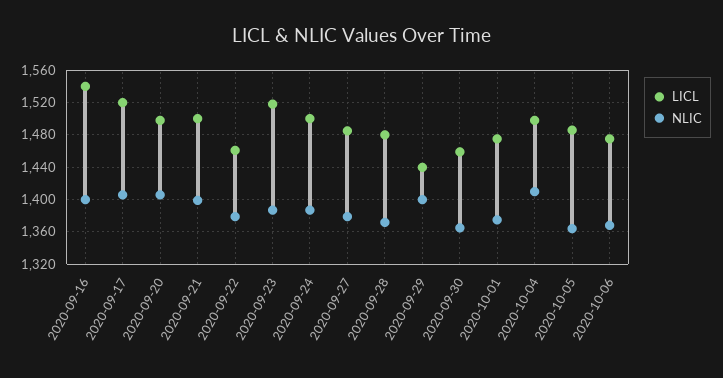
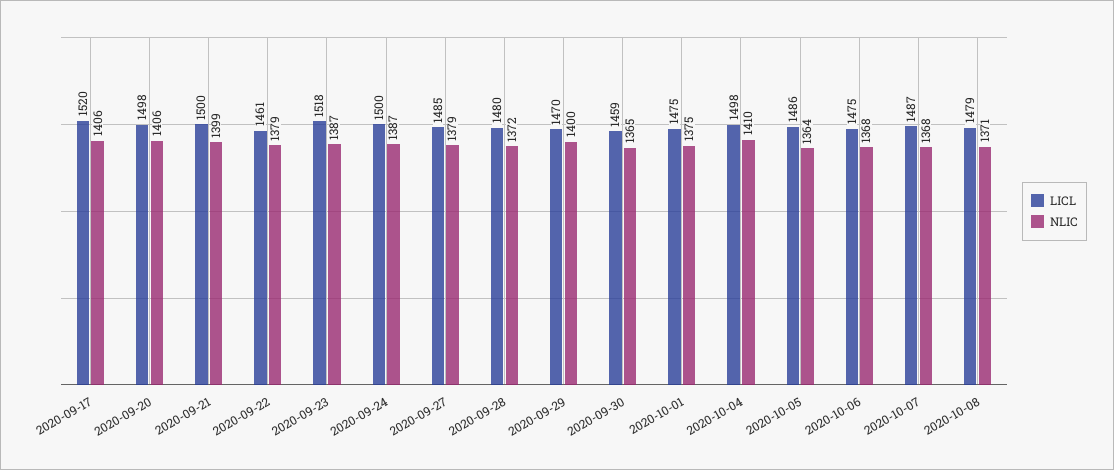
LICL, 2020-09-16: 1540 -> none
NLIC, 2020-09-16: 1400 -> none
LICL, 2020-09-29: 1440 -> 1470
LICL, 2020-10-07: none -> 1487
NLIC, 2020-10-07: none -> 1368
LICL, 2020-10-08: none -> 1479
NLIC, 2020-10-08: none -> 1371

